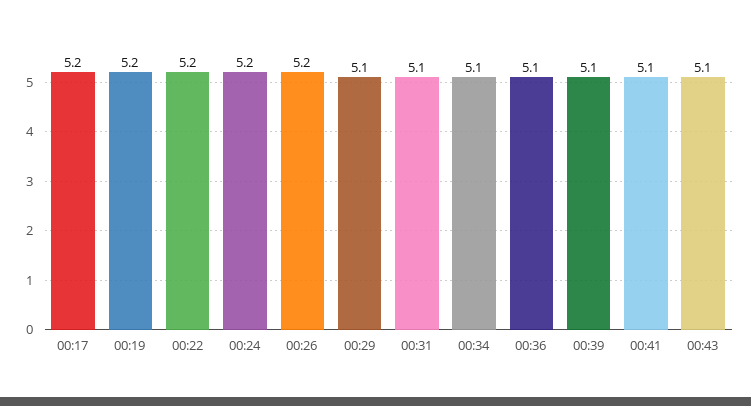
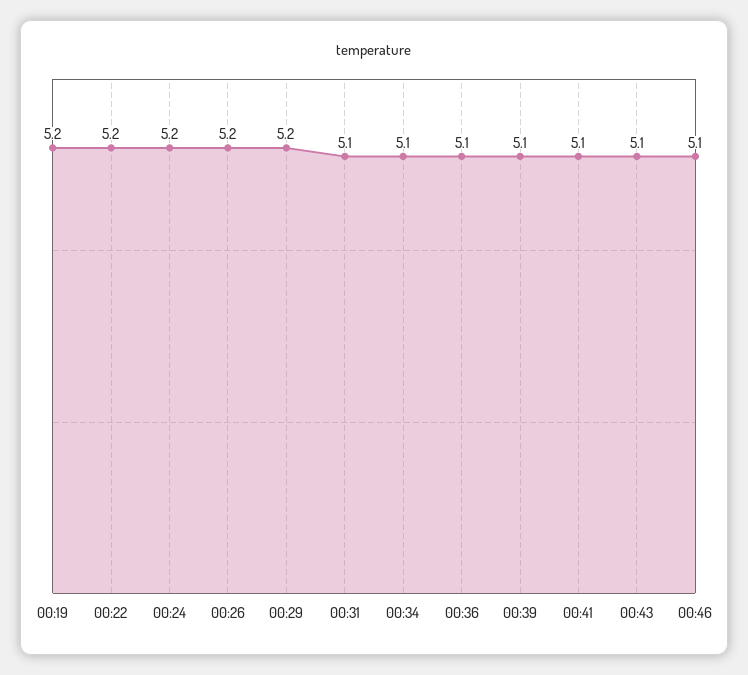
00:17: 5.2 -> none
00:29: 5.1 -> 5.2
00:46: none -> 5.1

